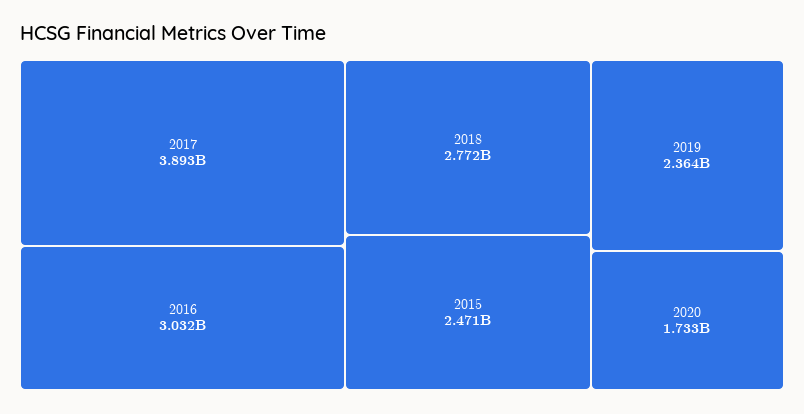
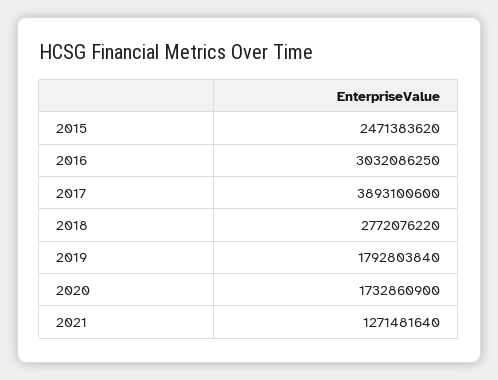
2019: 2364000000 -> 1792803840
2021: none -> 1271481640

